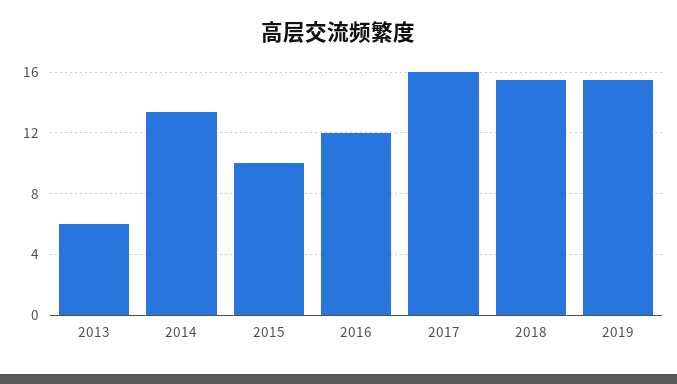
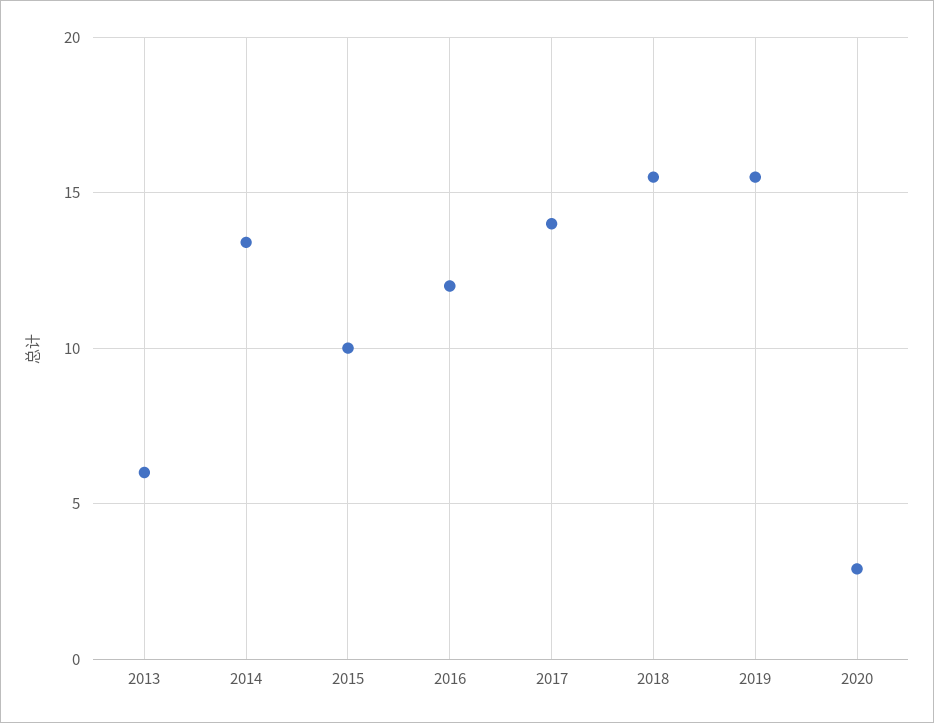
2017: 16 -> 14
2020: none -> 3

